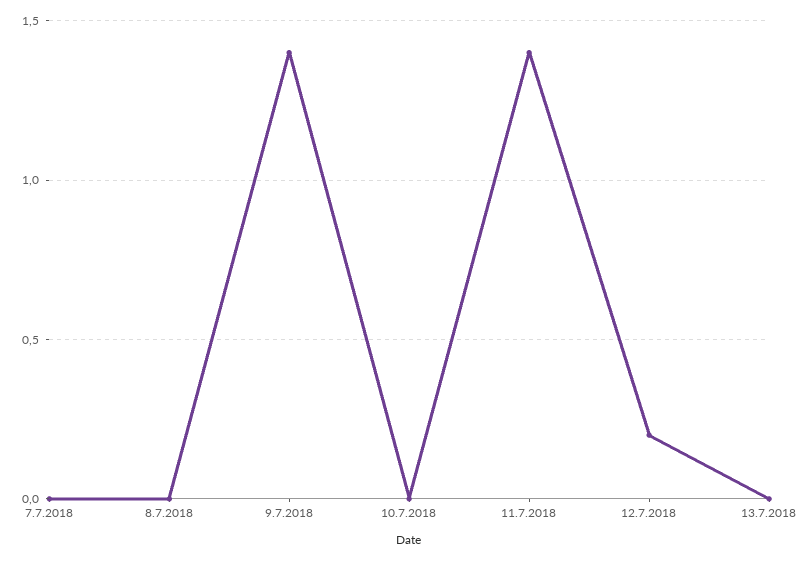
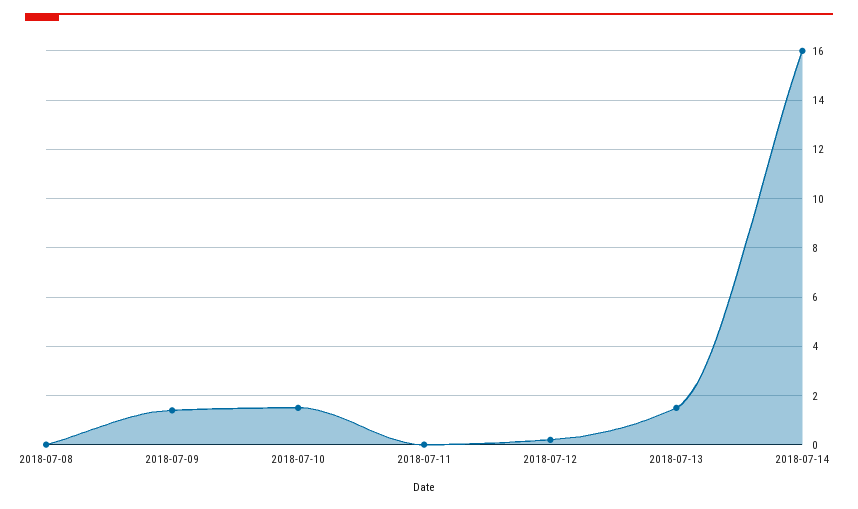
7.7.2018: 0 -> none
10.7.2018: 0 -> 1.5
11.7.2018: 1.4 -> 0
13.7.2018: 0 -> 1.5
2018-07-14: none -> 16

